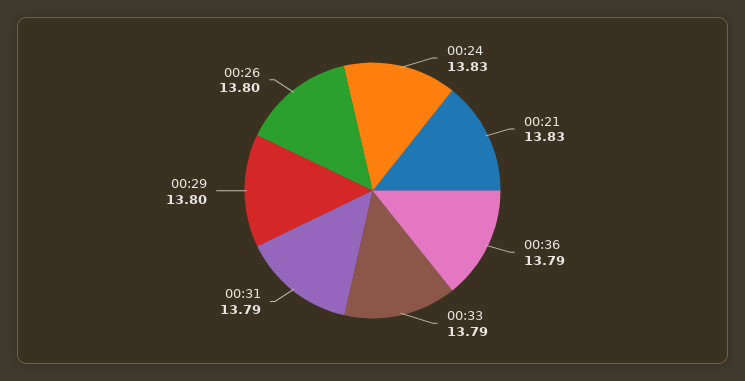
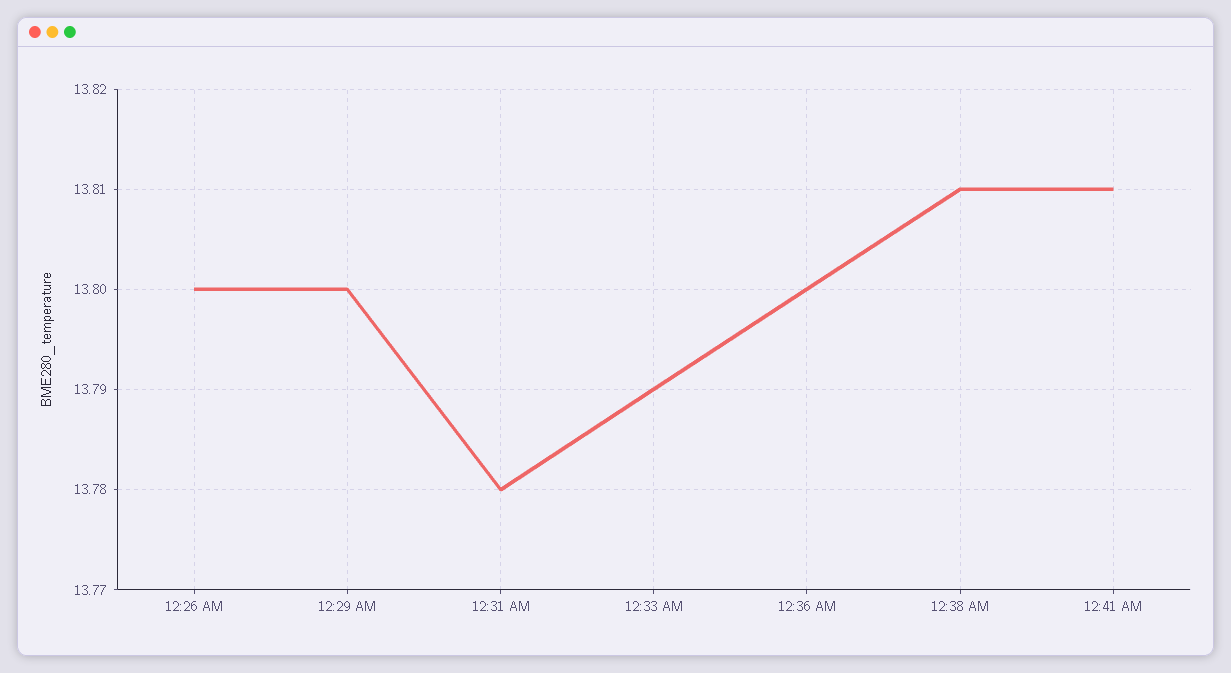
00:24: 13.83 -> none
00:21: 13.83 -> none
00:36: 13.79 -> 13.8
00:31: 13.79 -> 13.78
12:38 AM: none -> 13.81
12:41 AM: none -> 13.81

